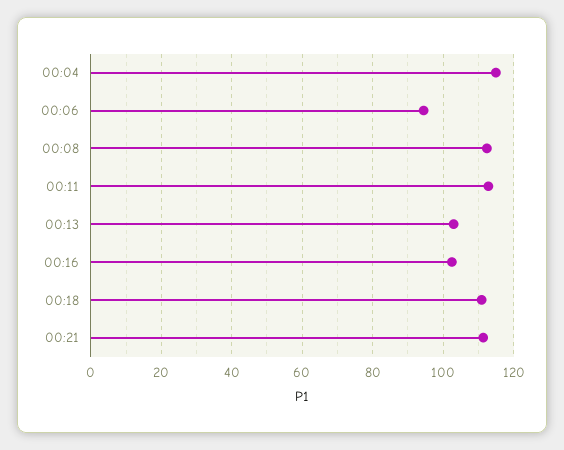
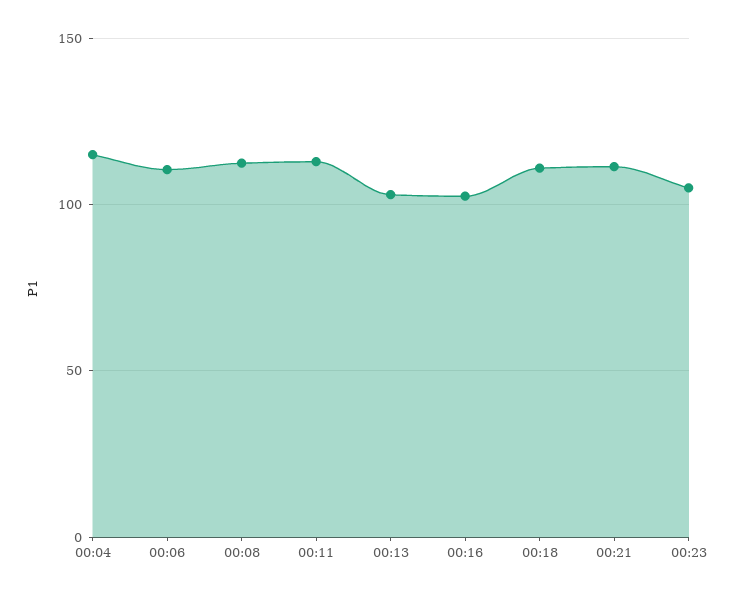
00:06: 94 -> 110
00:23: none -> 105

